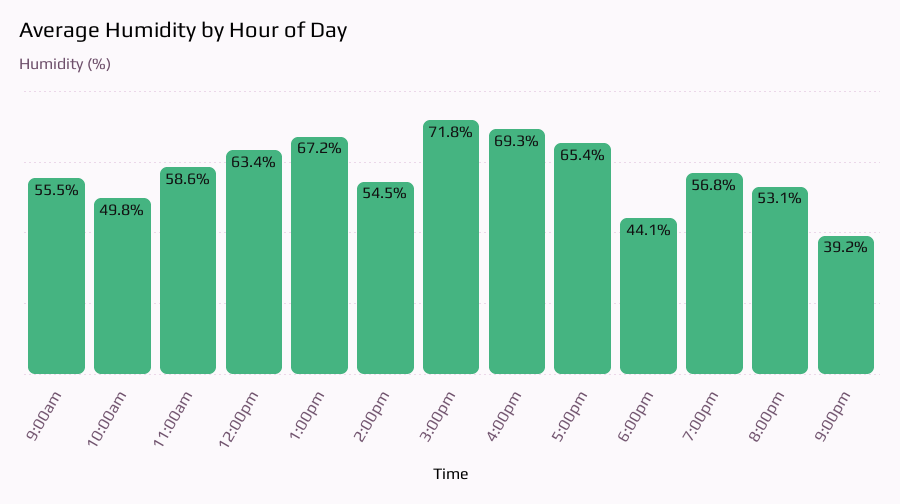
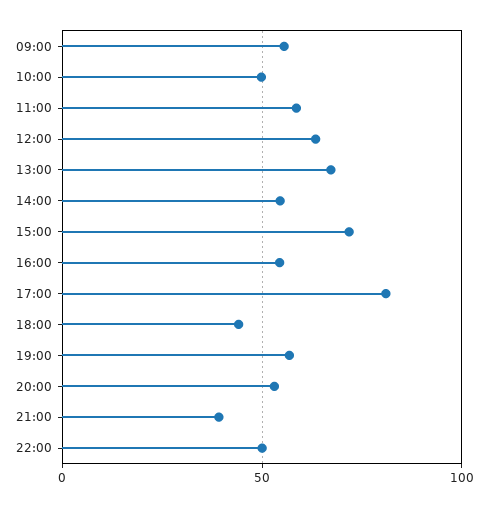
4:00pm: 69.3 -> 55
5:00pm: 65.4 -> 80
22:00: none -> 50

